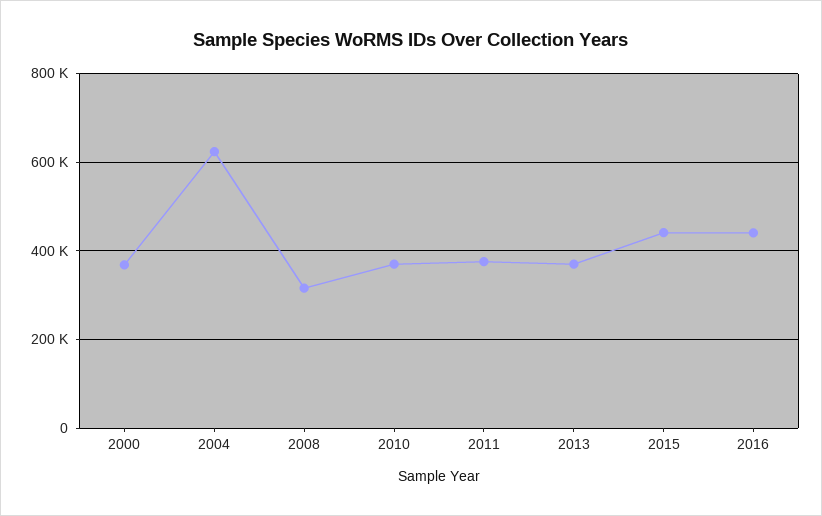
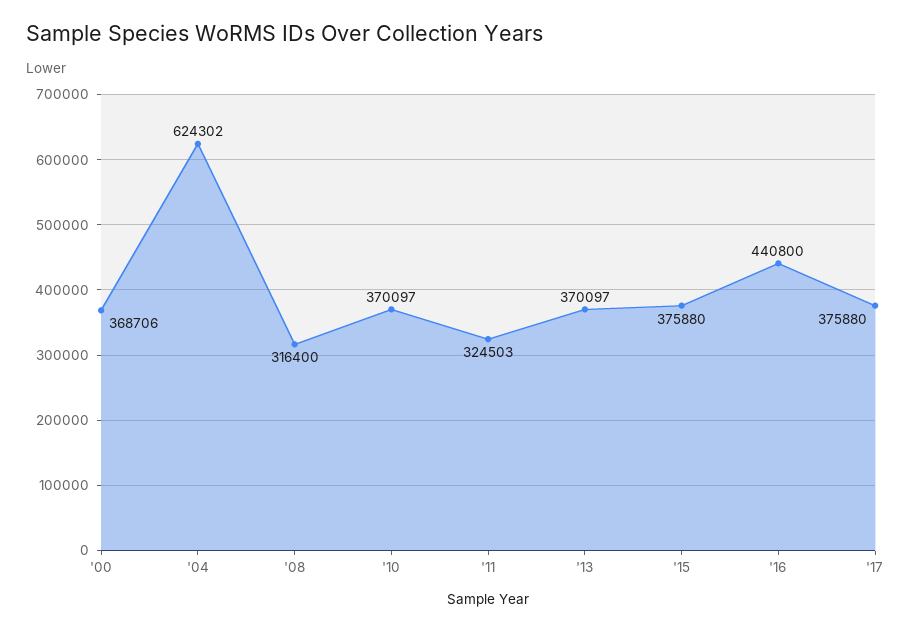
2011: 380000 -> 324503
2015: 440000 -> 375880
'17: none -> 375880

